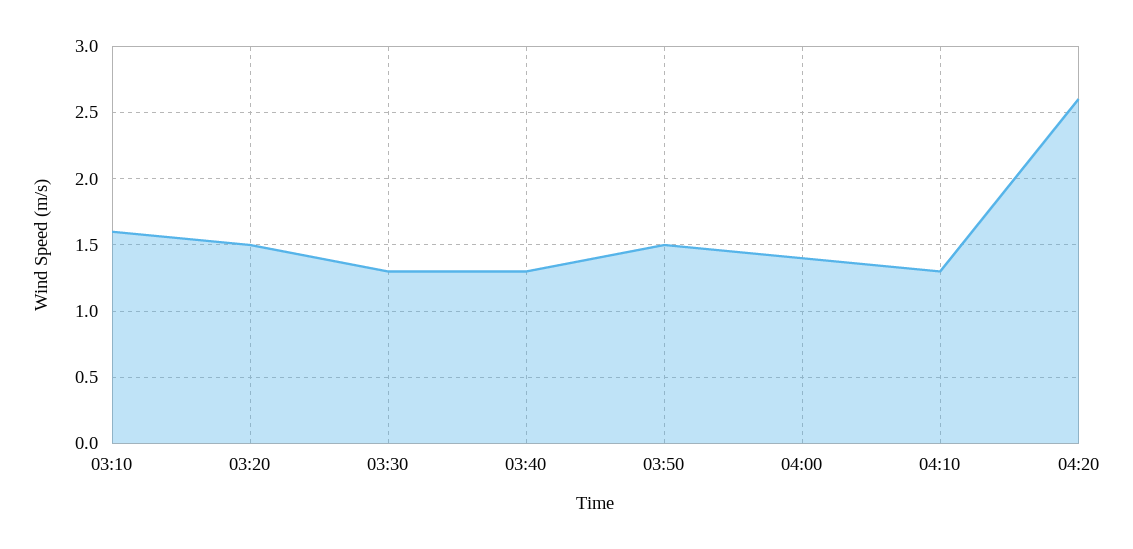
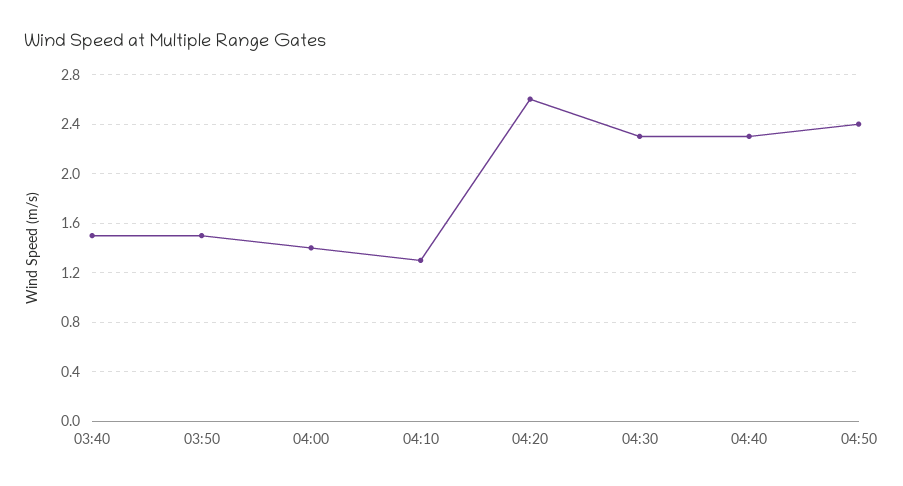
03:10: 1.6 -> none
03:20: 1.5 -> none
03:30: 1.3 -> none
03:40: 1.3 -> 1.5
04:30: none -> 2.3
04:40: none -> 2.3
04:50: none -> 2.4

